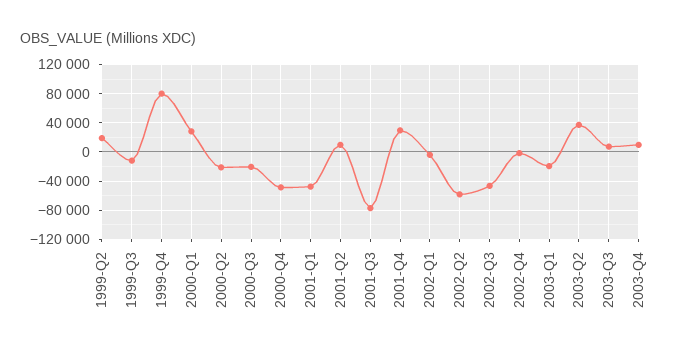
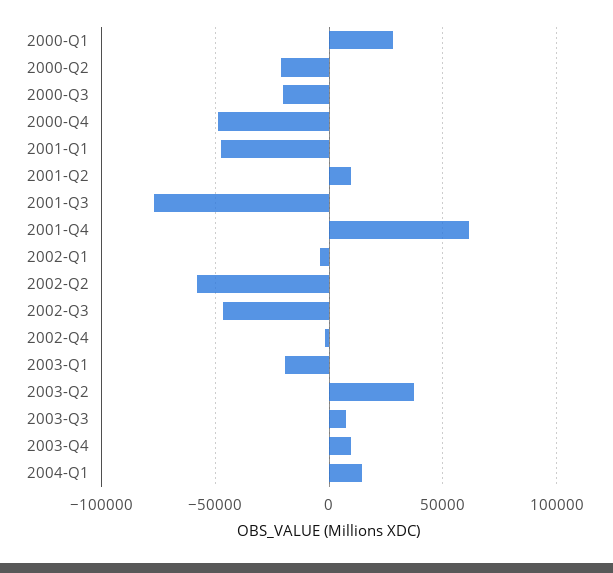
1999-Q2: 20000 -> none
1999-Q3: -10000 -> none
1999-Q4: 80000 -> none
2001-Q4: 30000 -> 60000
2004-Q1: none -> 15000

